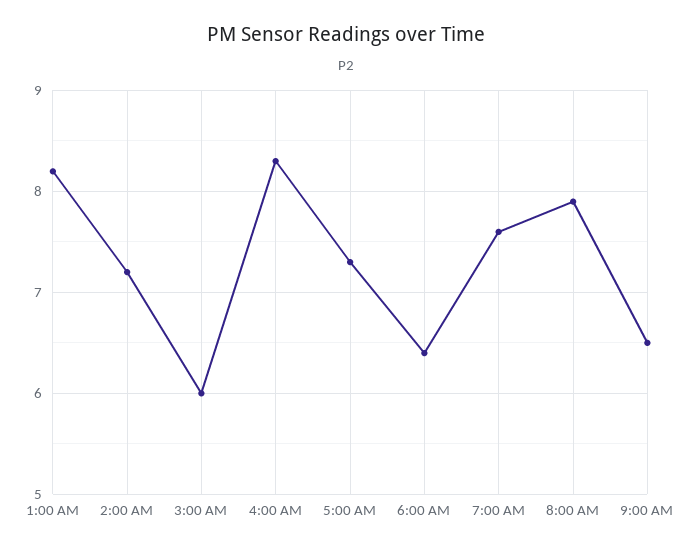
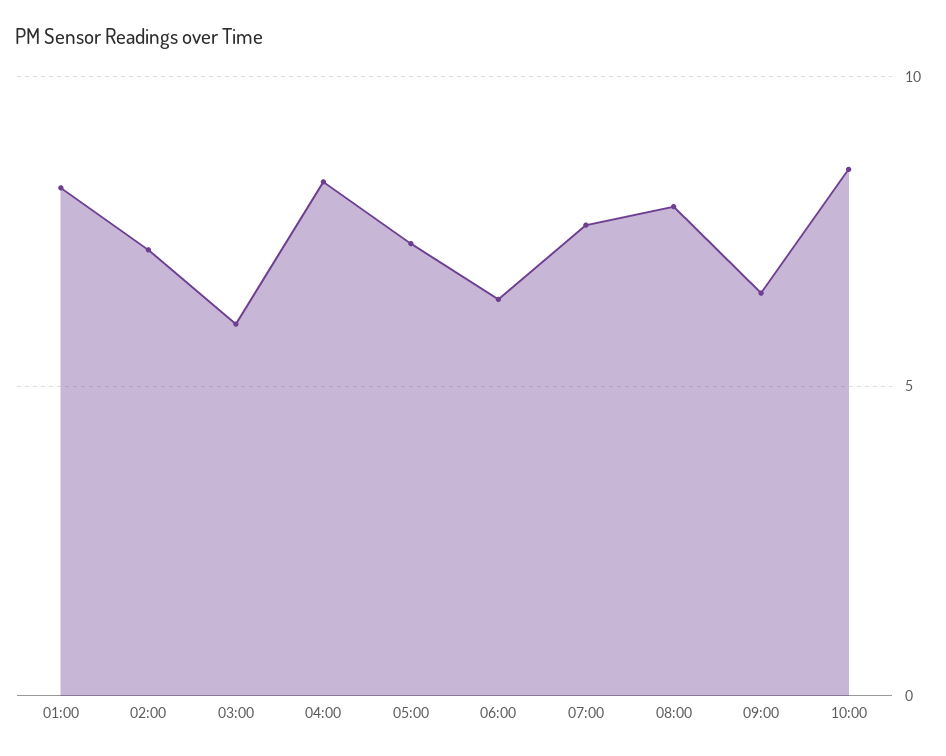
10:00: none -> 8.5

